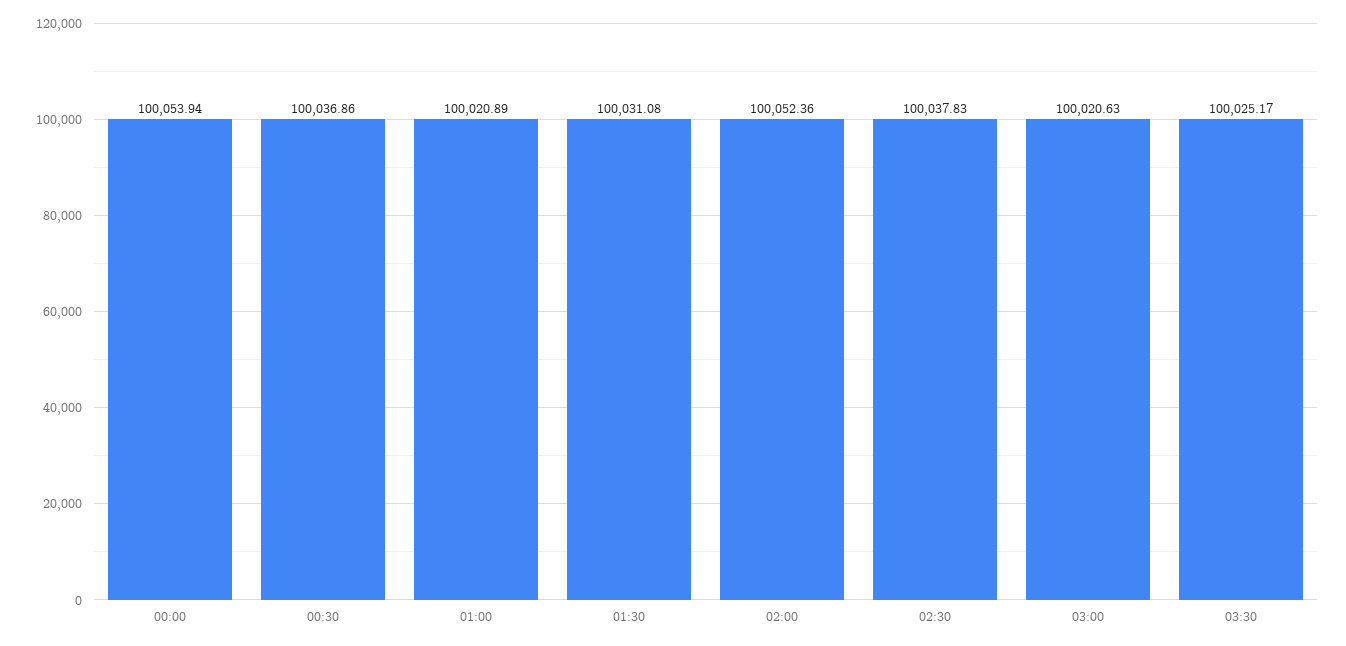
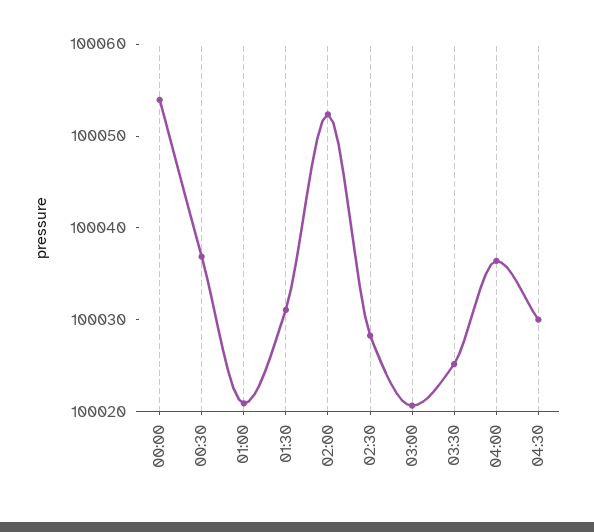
02:30: 100037.83 -> 100028
04:00: none -> 100036
04:30: none -> 100030

